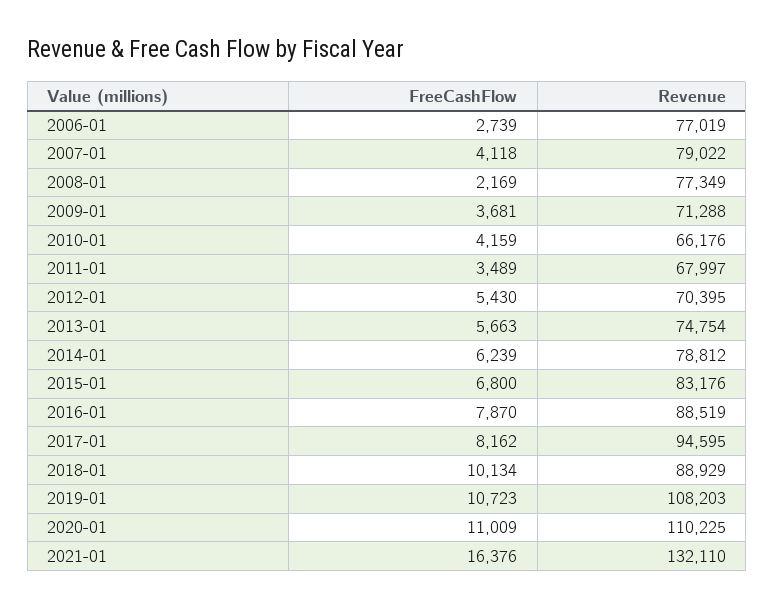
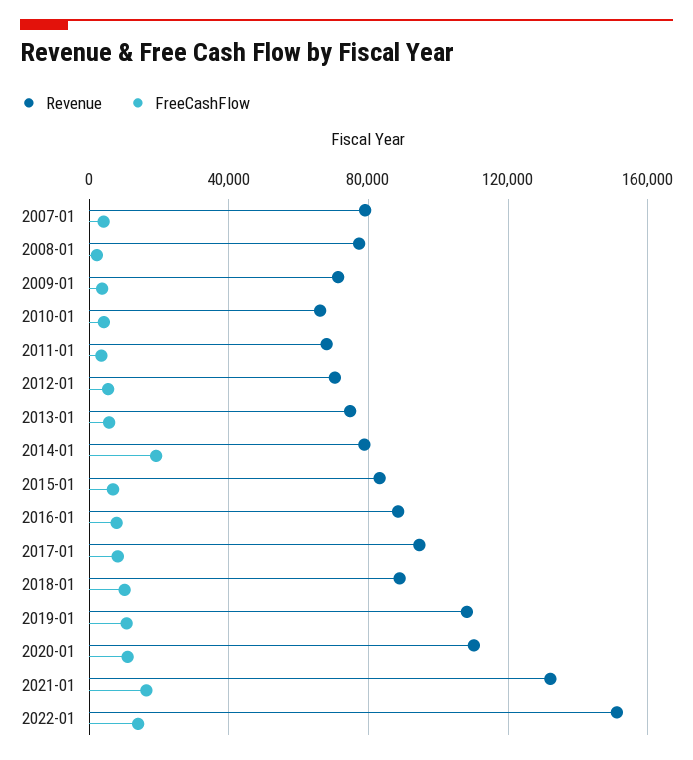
FreeCashFlow, 2006-01: 2739 -> none
Revenue, 2006-01: 77019 -> none
FreeCashFlow, 2014-01: 6239 -> 20000
Revenue, 2022-01: none -> 150000
FreeCashFlow, 2022-01: none -> 15000

